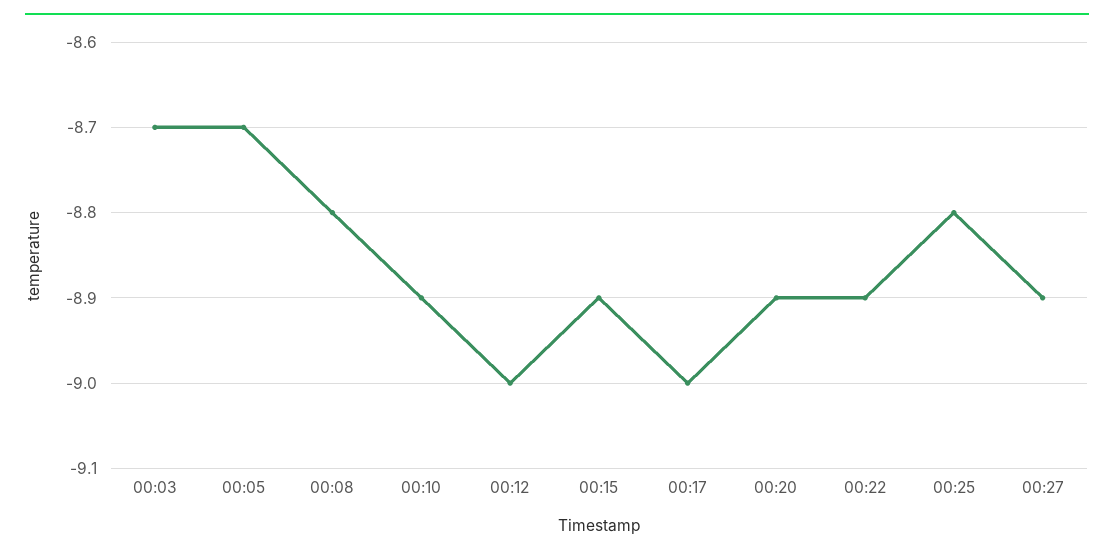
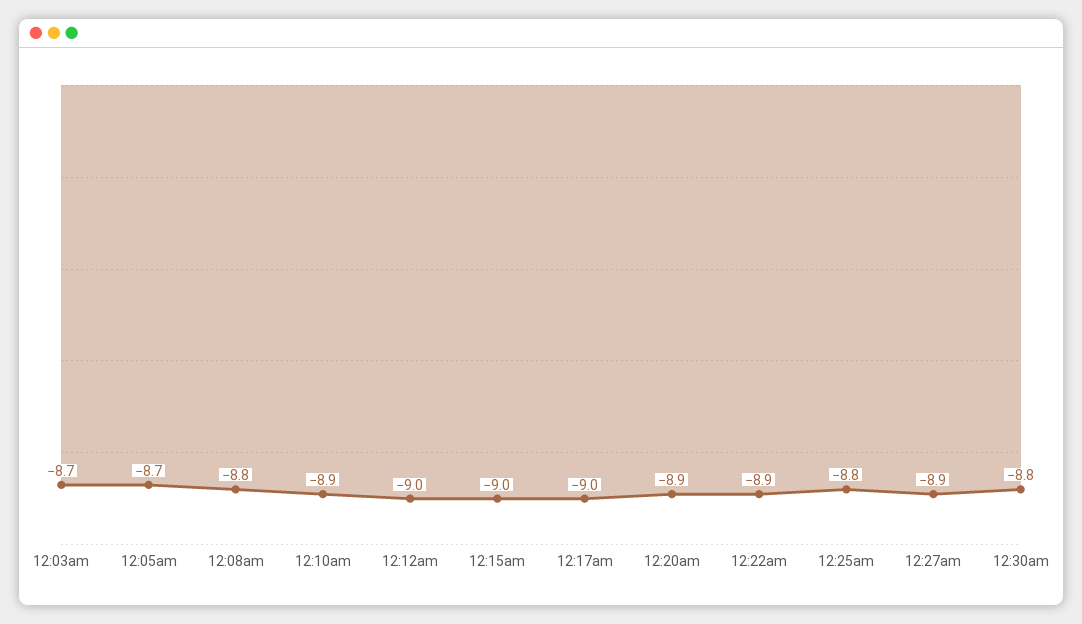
00:15: -8.9 -> -9
12:30am: none -> -8.8

